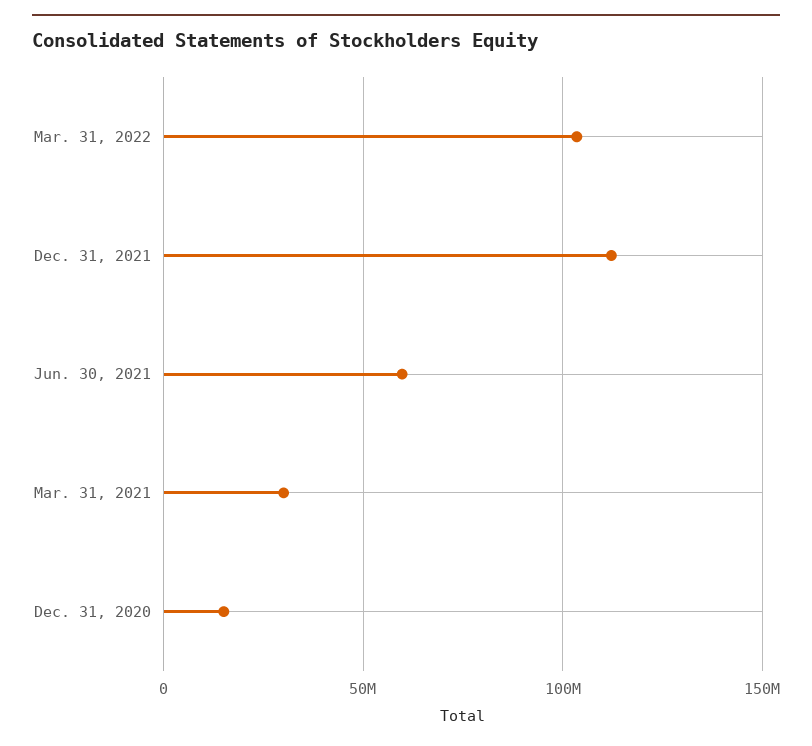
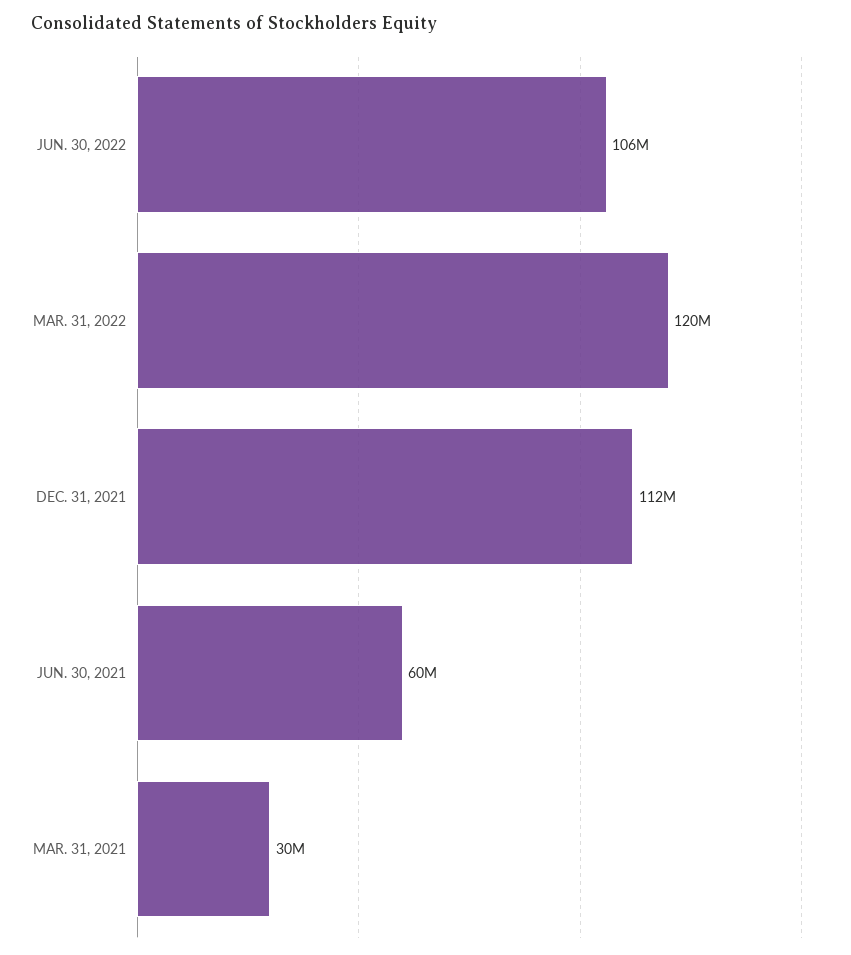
Mar. 31, 2022: 105000000 -> 120000000
Dec. 31, 2020: 15000000 -> none
JUN. 30, 2022: none -> 106000000

